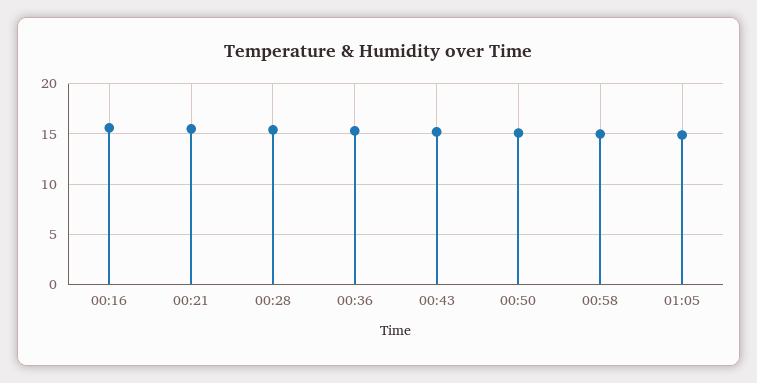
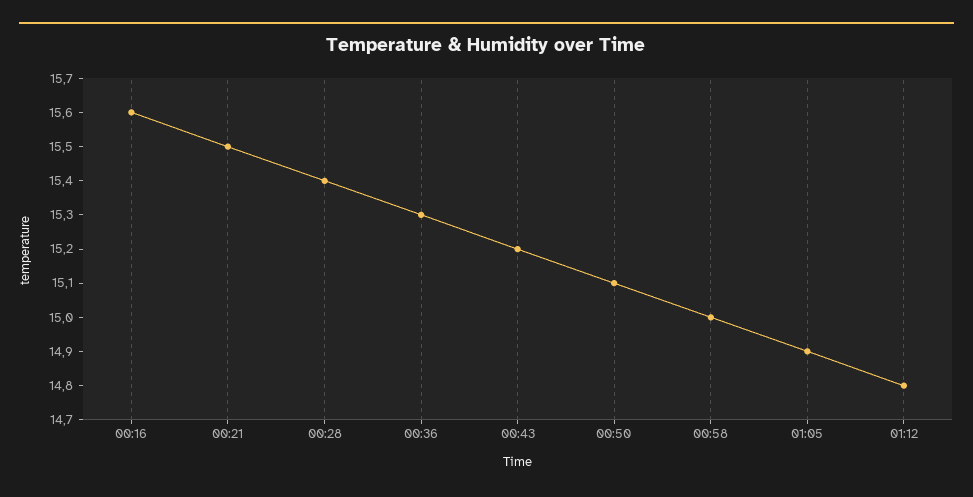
01:12: none -> 14.8

